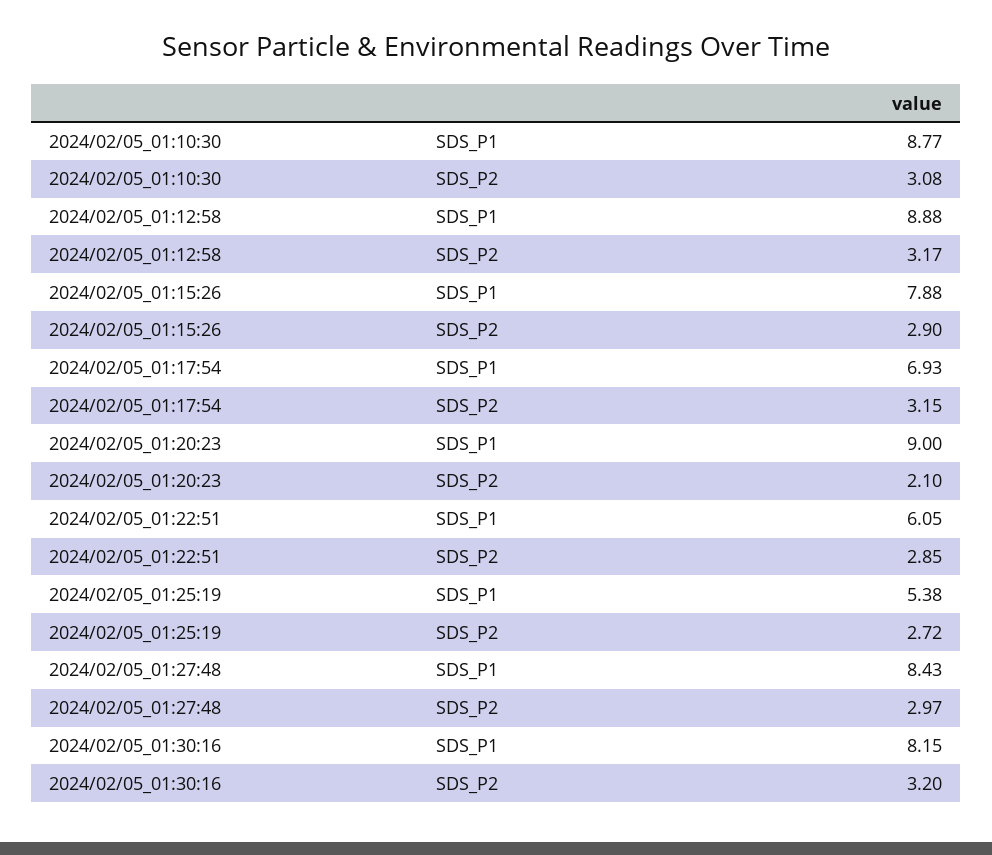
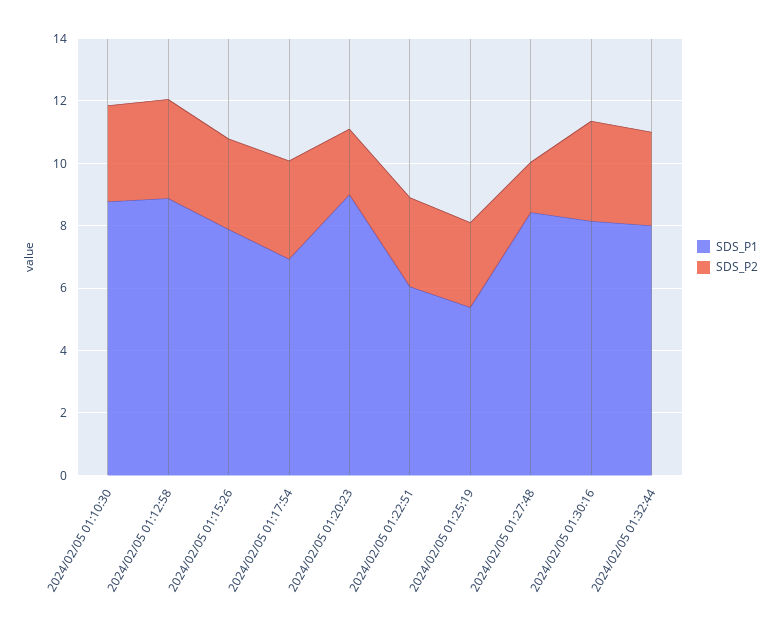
SDS_P2, 2024/02/05_01:27:48: 2.97 -> 1.5
SDS_P1, 2024/02/05 01:32:44: none -> 8
SDS_P2, 2024/02/05 01:32:44: none -> 3

